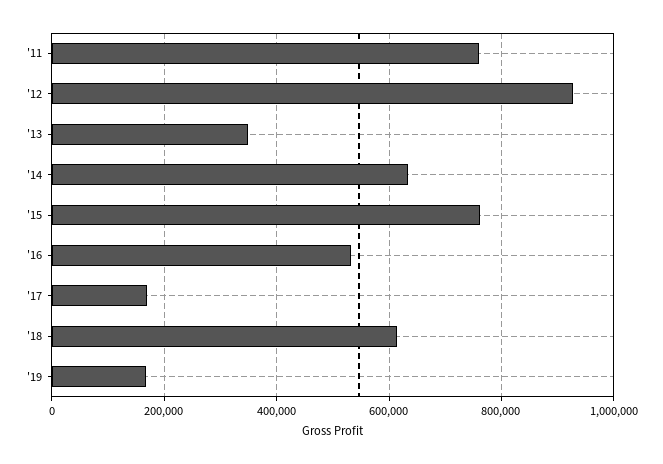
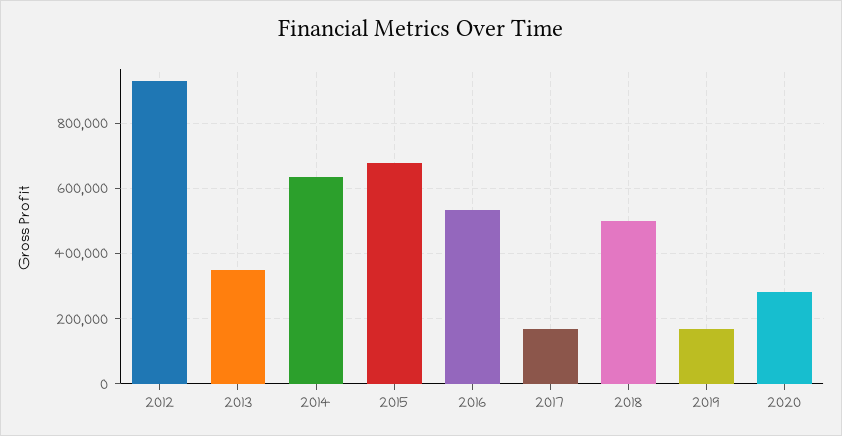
'11: 760000 -> none
'15: 760000 -> 680000
'18: 620000 -> 500000
2020: none -> 280000

